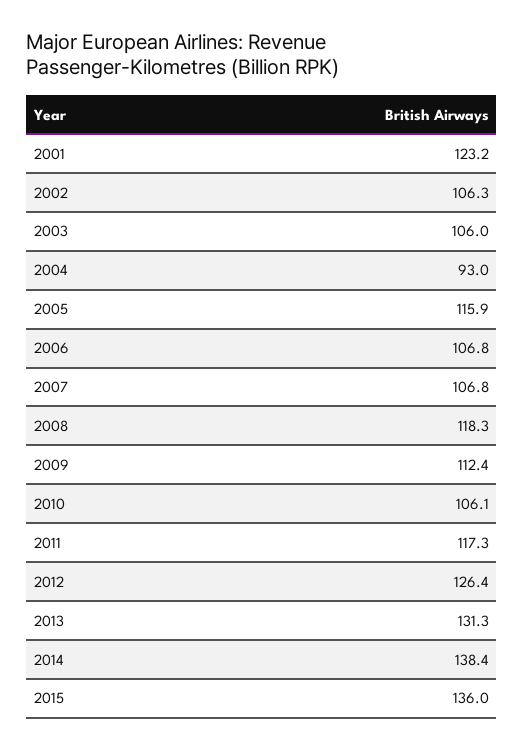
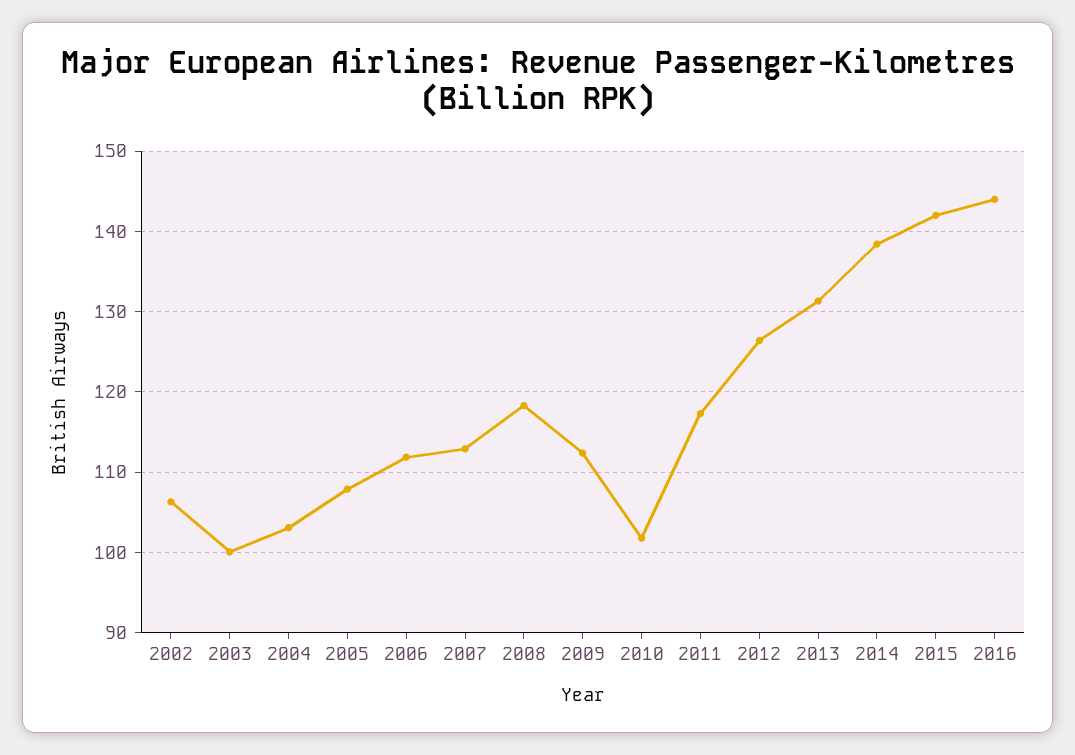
2001: 123.2 -> none
2003: 106 -> 100
2004: 93 -> 103
2005: 115.9 -> 108
2006: 106.8 -> 112
2007: 106.8 -> 113
2010: 106.1 -> 102
2015: 136 -> 142
2016: none -> 144

